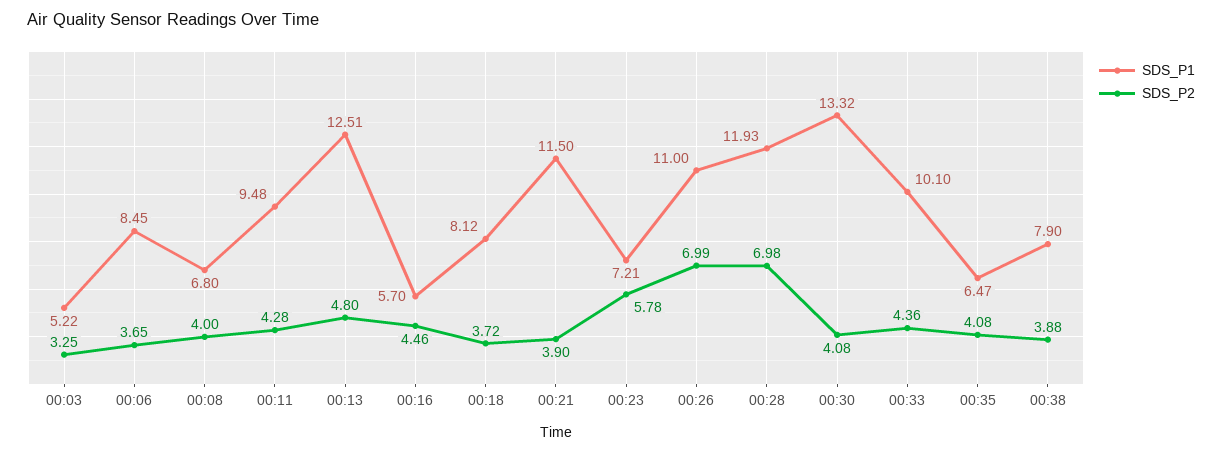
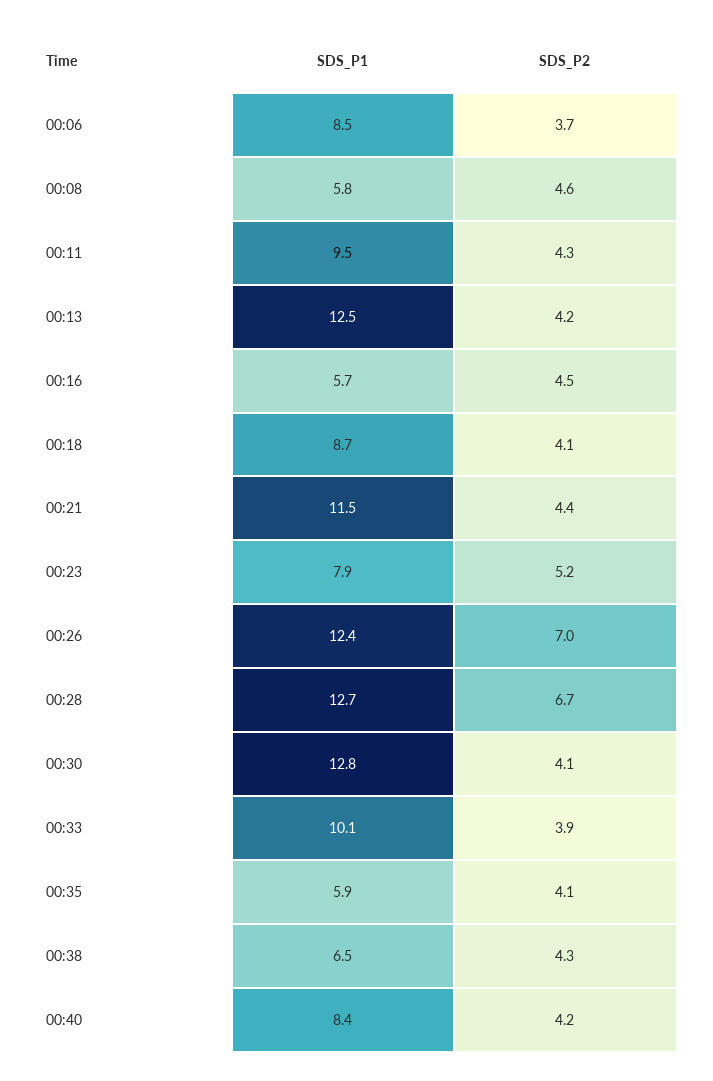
SDS_P1, 00:03: 5.22 -> none
SDS_P2, 00:03: 3.25 -> none
SDS_P1, 00:08: 6.8 -> 5.8
SDS_P2, 00:08: 4 -> 4.6
SDS_P2, 00:13: 4.8 -> 4.2
SDS_P1, 00:18: 8.12 -> 8.7
SDS_P2, 00:18: 3.72 -> 4.1
SDS_P2, 00:21: 3.9 -> 4.4
SDS_P1, 00:23: 7.21 -> 7.9
SDS_P2, 00:23: 5.78 -> 5.2
SDS_P1, 00:26: 11 -> 12.4
SDS_P1, 00:28: 11.93 -> 12.7
SDS_P2, 00:28: 6.98 -> 6.7
SDS_P1, 00:30: 13.32 -> 12.8
SDS_P2, 00:33: 4.36 -> 3.9
SDS_P1, 00:35: 6.47 -> 5.9
SDS_P1, 00:38: 7.9 -> 6.5
SDS_P2, 00:38: 3.88 -> 4.3
SDS_P1, 00:40: none -> 8.4
SDS_P2, 00:40: none -> 4.2

